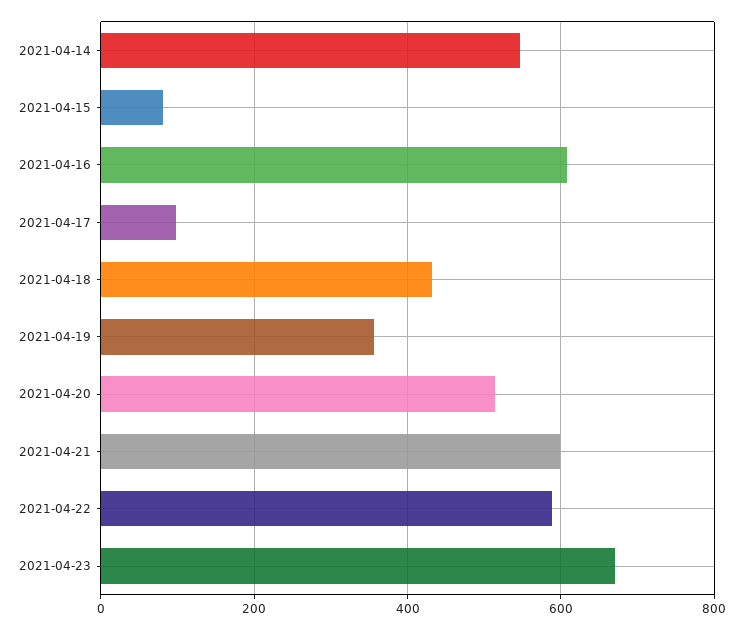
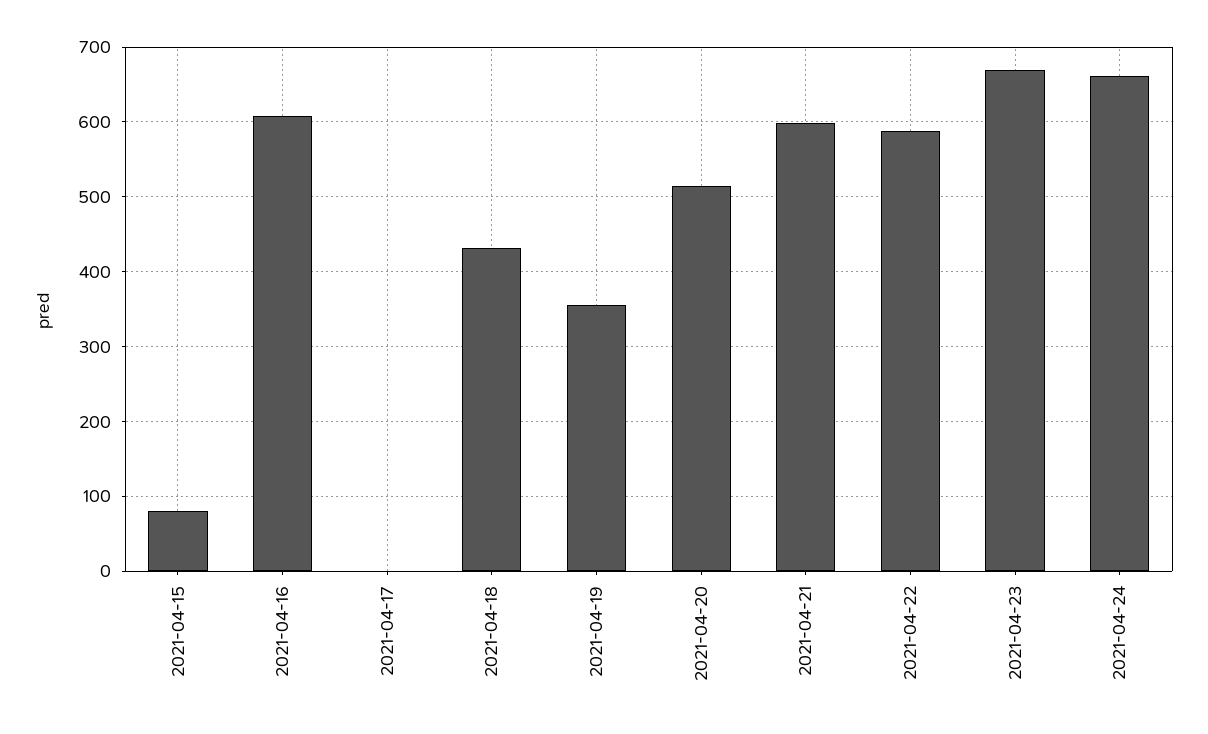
2021-04-14: 540 -> none
2021-04-17: 100 -> 0
2021-04-24: none -> 660

